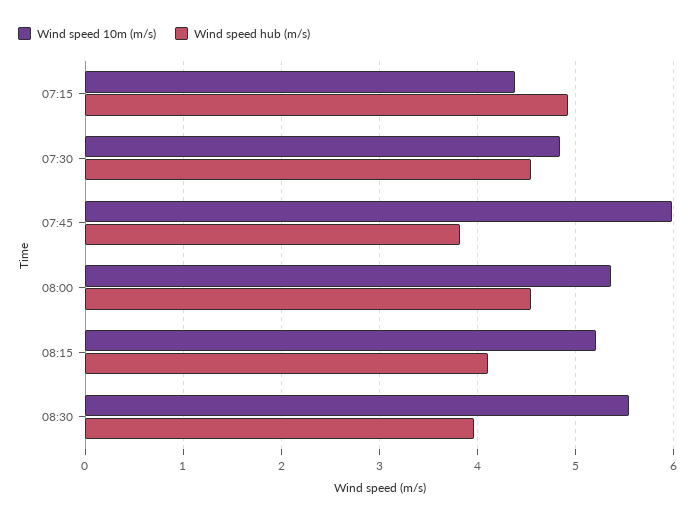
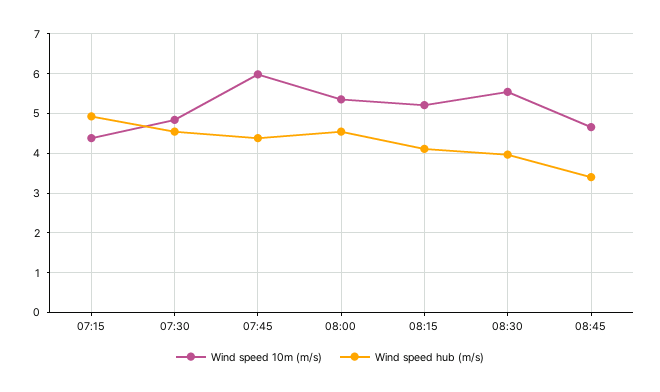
Wind speed hub (m/s), 07:45: 3.8 -> 4.4
Wind speed 10m (m/s), 08:45: none -> 4.6
Wind speed hub (m/s), 08:45: none -> 3.4

